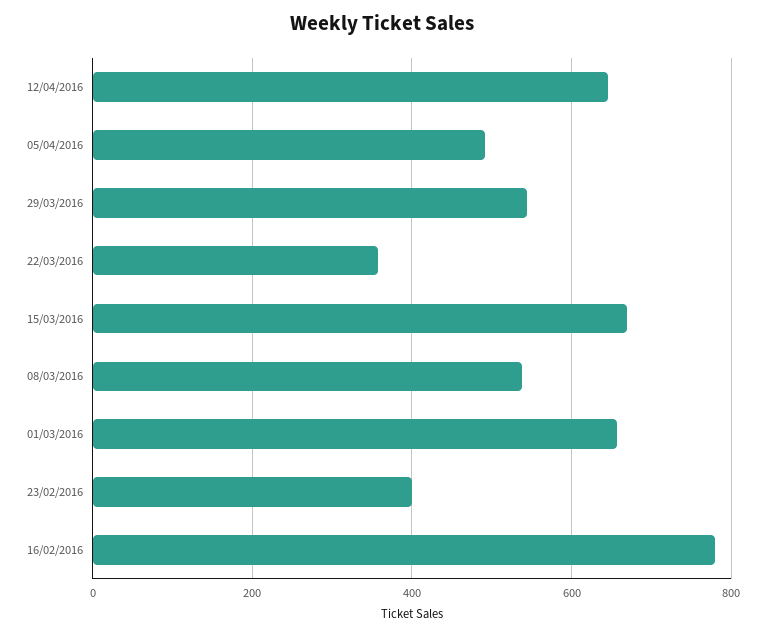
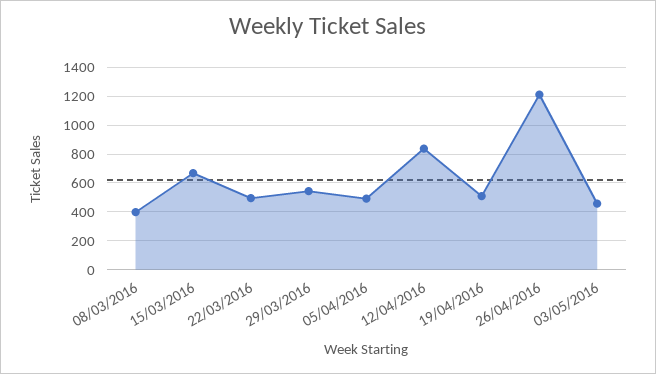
12/04/2016: 640 -> 850
22/03/2016: 360 -> 500
08/03/2016: 540 -> 400
01/03/2016: 660 -> none
23/02/2016: 400 -> none
16/02/2016: 780 -> none
19/04/2016: none -> 500
26/04/2016: none -> 1200
03/05/2016: none -> 450

